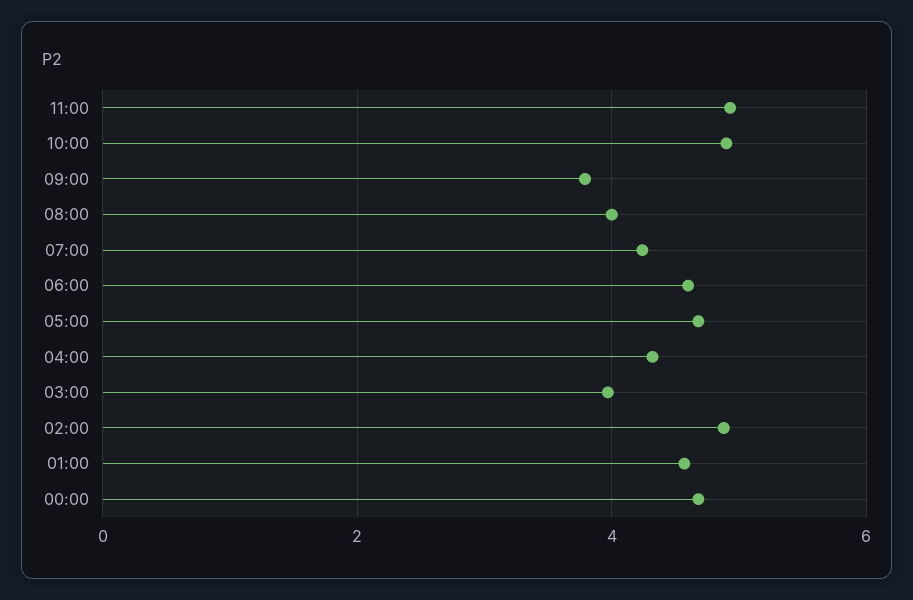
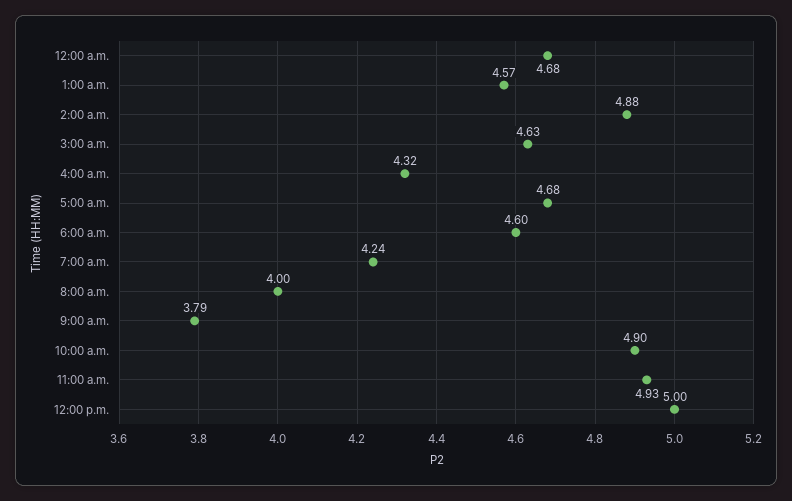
03:00: 4 -> 4.63
12:00 p.m.: none -> 5

